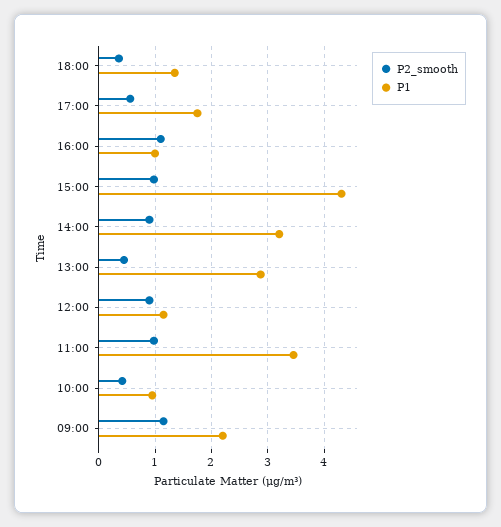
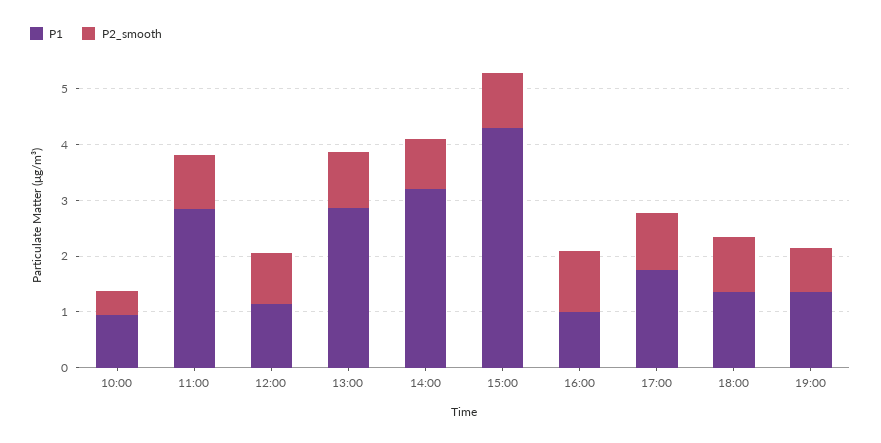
P2_smooth, 18:00: 0.4 -> 1
P2_smooth, 17:00: 0.6 -> 1
P2_smooth, 13:00: 0.4 -> 1
P1, 11:00: 3.4 -> 2.8
P2_smooth, 09:00: 1.2 -> none
P1, 09:00: 2.2 -> none
P1, 19:00: none -> 1.4
P2_smooth, 19:00: none -> 0.8

